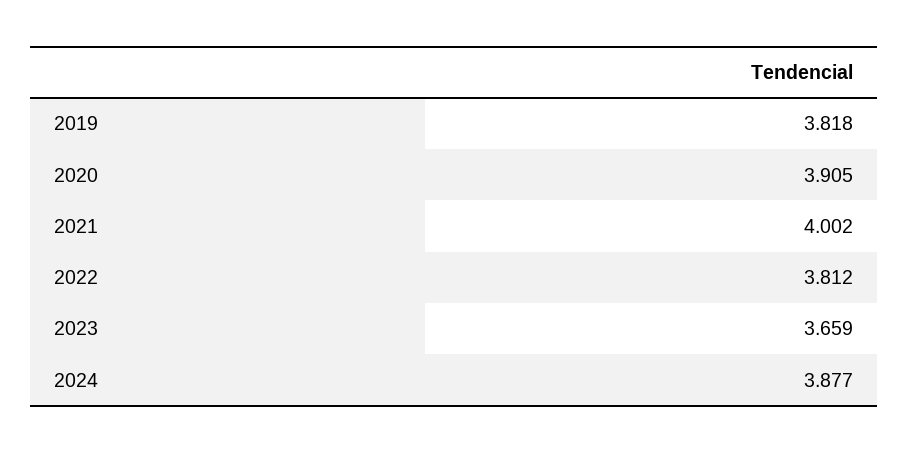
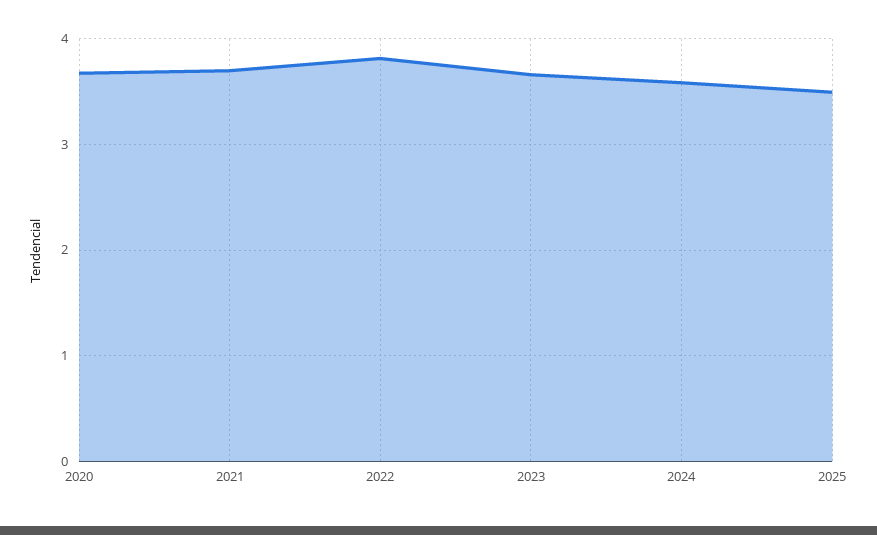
2019: 3.818 -> none
2020: 3.905 -> 3.7
2021: 4.002 -> 3.7
2024: 3.877 -> 3.6
2025: none -> 3.5

